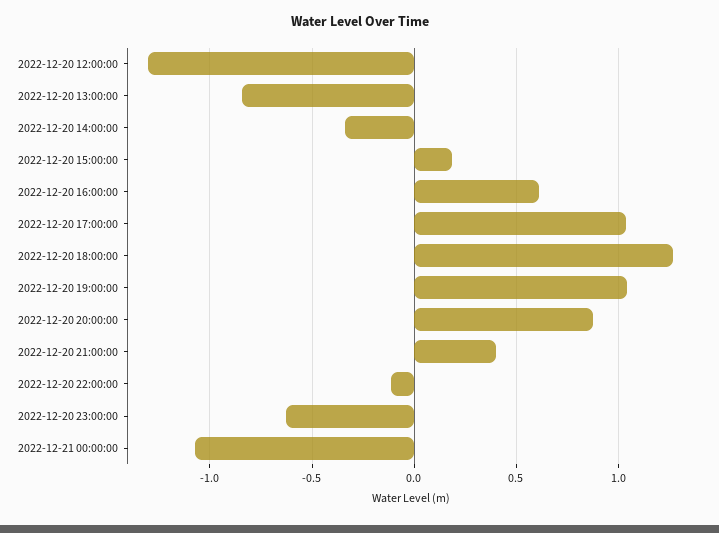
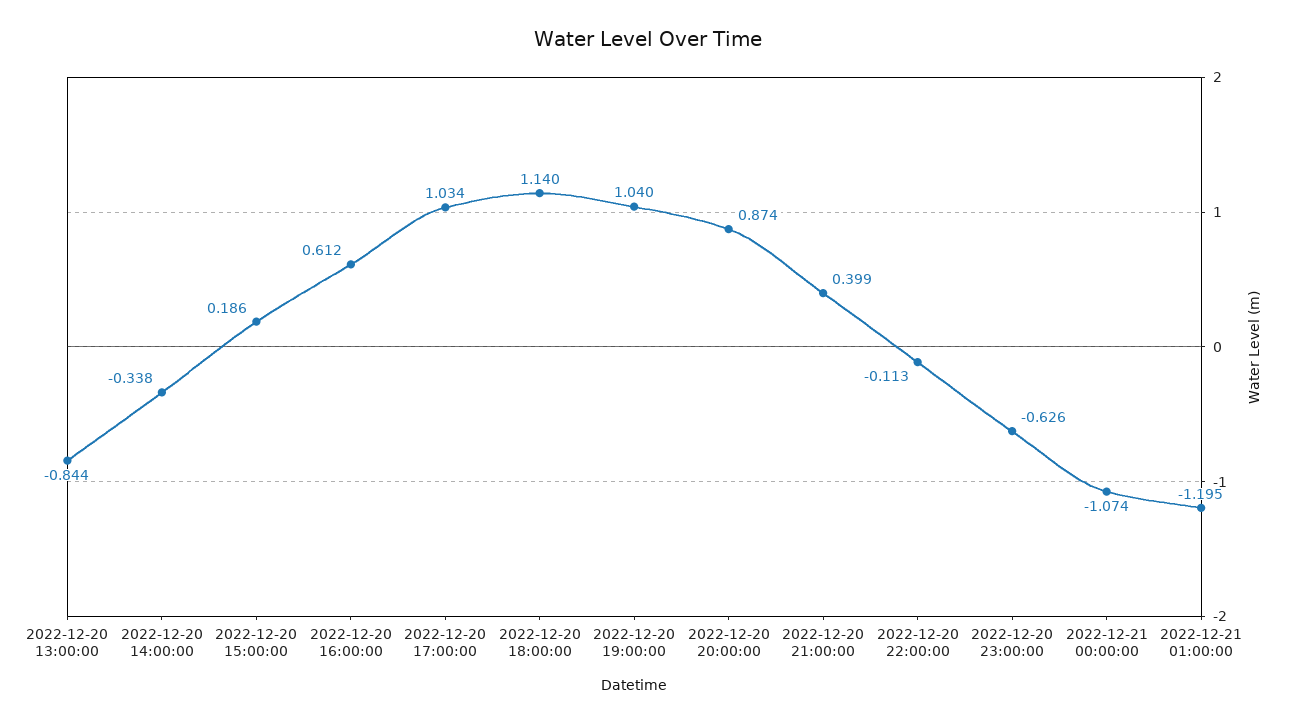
2022-12-20 12:00:00: -1.3 -> none
2022-12-20 18:00:00: 1.25 -> 1.14
2022-12-21 01:00:00: none -> -1.195

